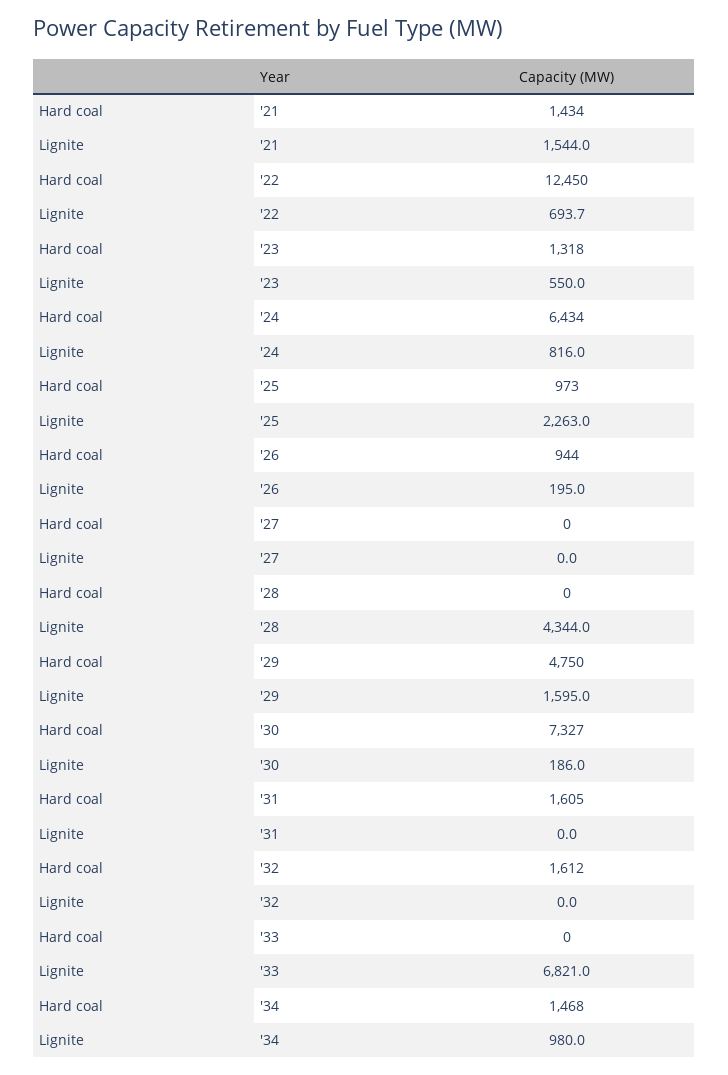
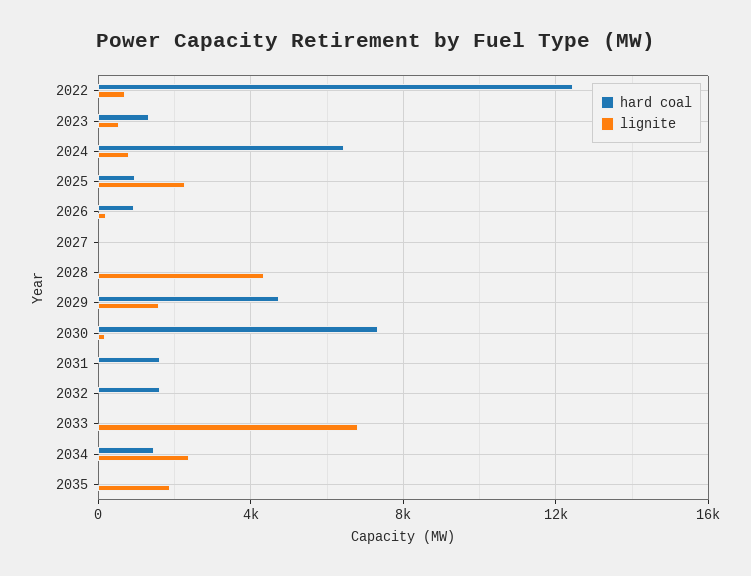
Hard coal, '21: 1434 -> none
Lignite, '21: 1544 -> none
Lignite, '34: 980 -> 2500
Hard coal, 2035: none -> 0
Lignite, 2035: none -> 2000

